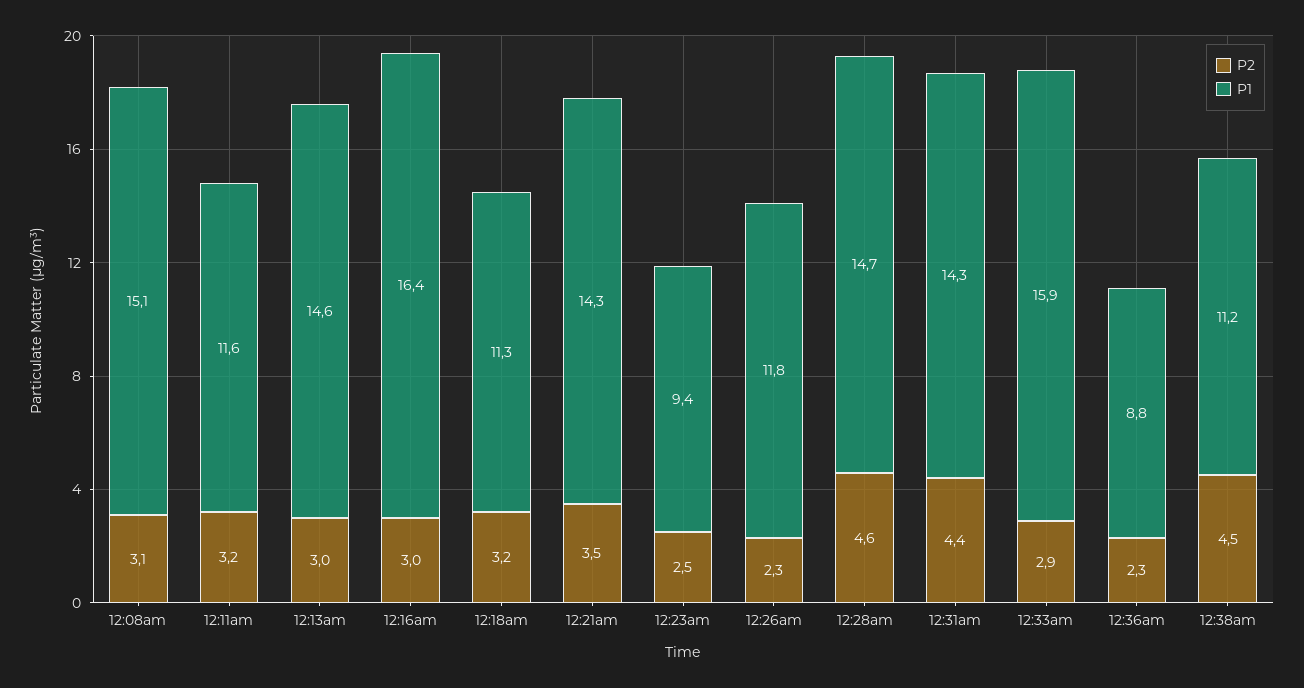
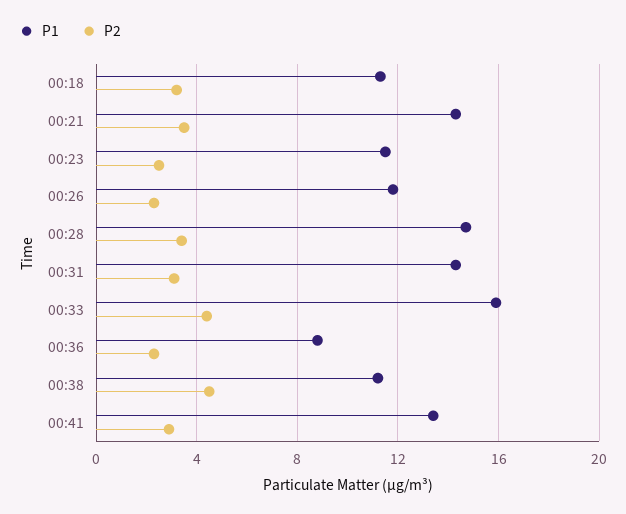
P2, 12:08am: 3.1 -> none
P1, 12:08am: 15.1 -> none
P2, 12:11am: 3.2 -> none
P1, 12:11am: 11.6 -> none
P2, 12:13am: 3 -> none
P1, 12:13am: 14.6 -> none
P2, 12:16am: 3 -> none
P1, 12:16am: 16.4 -> none
P1, 12:23am: 9.4 -> 11.5
P2, 12:28am: 4.6 -> 3.5
P2, 12:31am: 4.4 -> 3
P2, 12:33am: 2.9 -> 4.5
P1, 00:41: none -> 13.5
P2, 00:41: none -> 3

